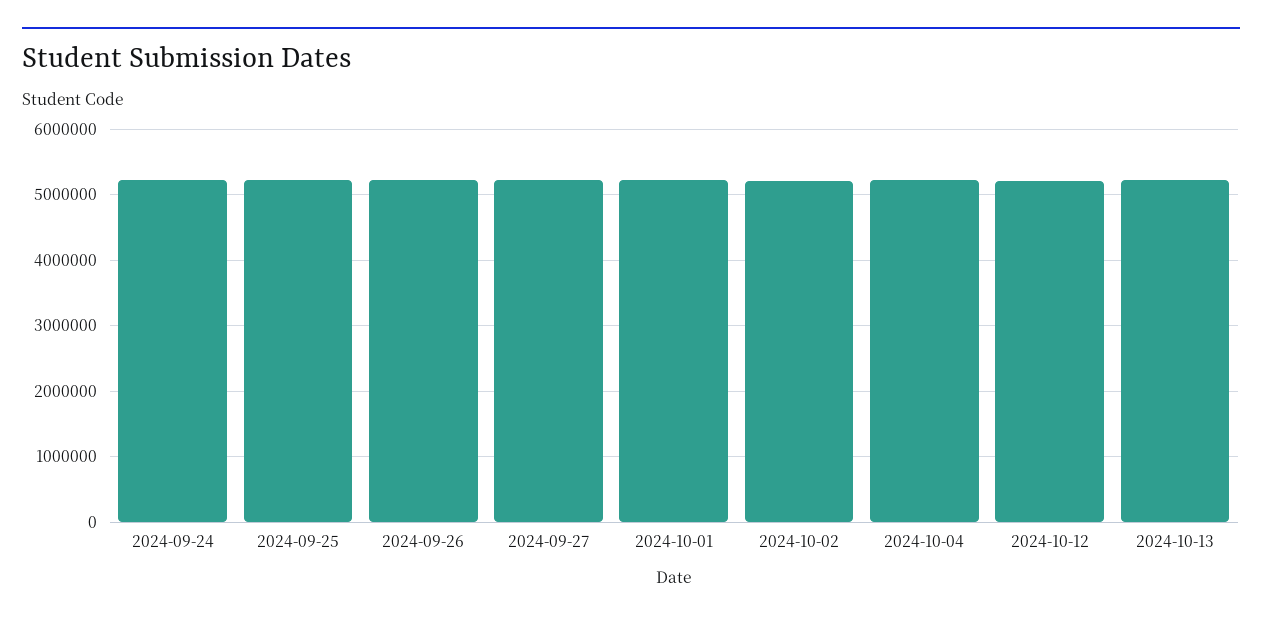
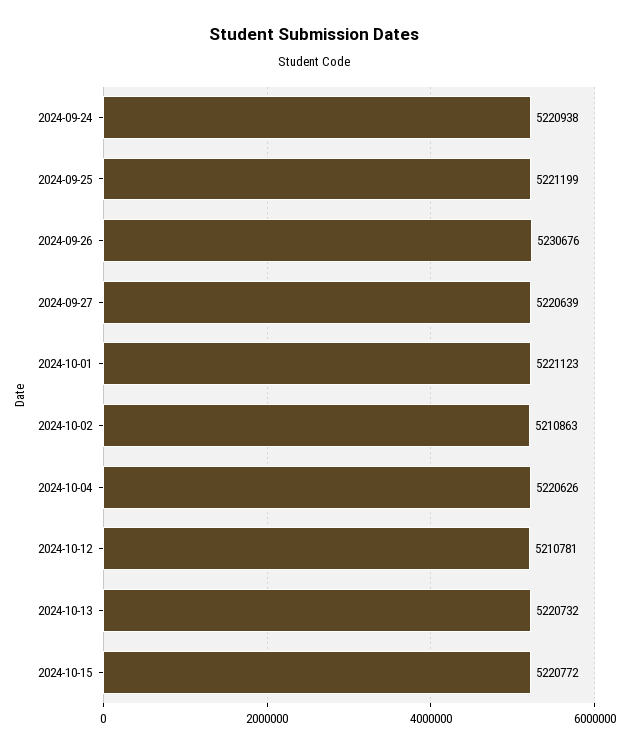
2024-10-15: none -> 5220772

